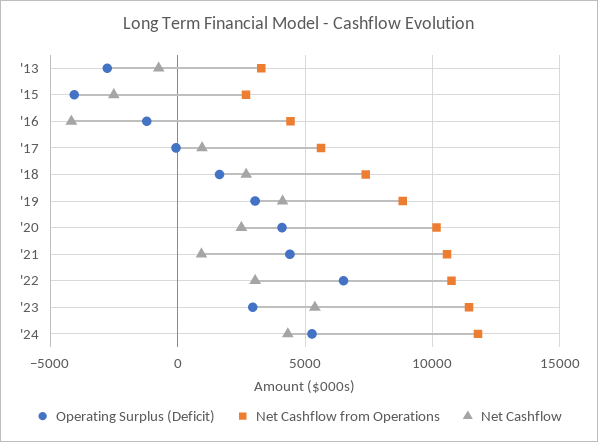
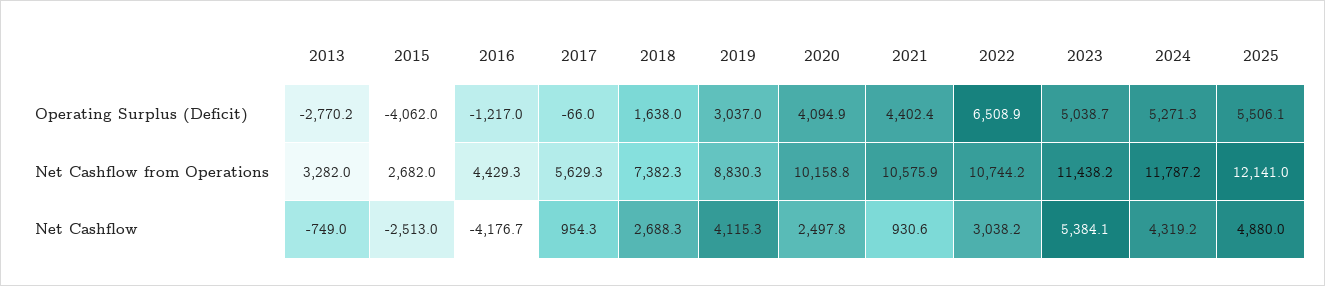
Operating Surplus (Deficit), '23: 3000 -> 5038.7
Operating Surplus (Deficit), 2025: none -> 5506.1
Net Cashflow from Operations, 2025: none -> 12141
Net Cashflow, 2025: none -> 4880

